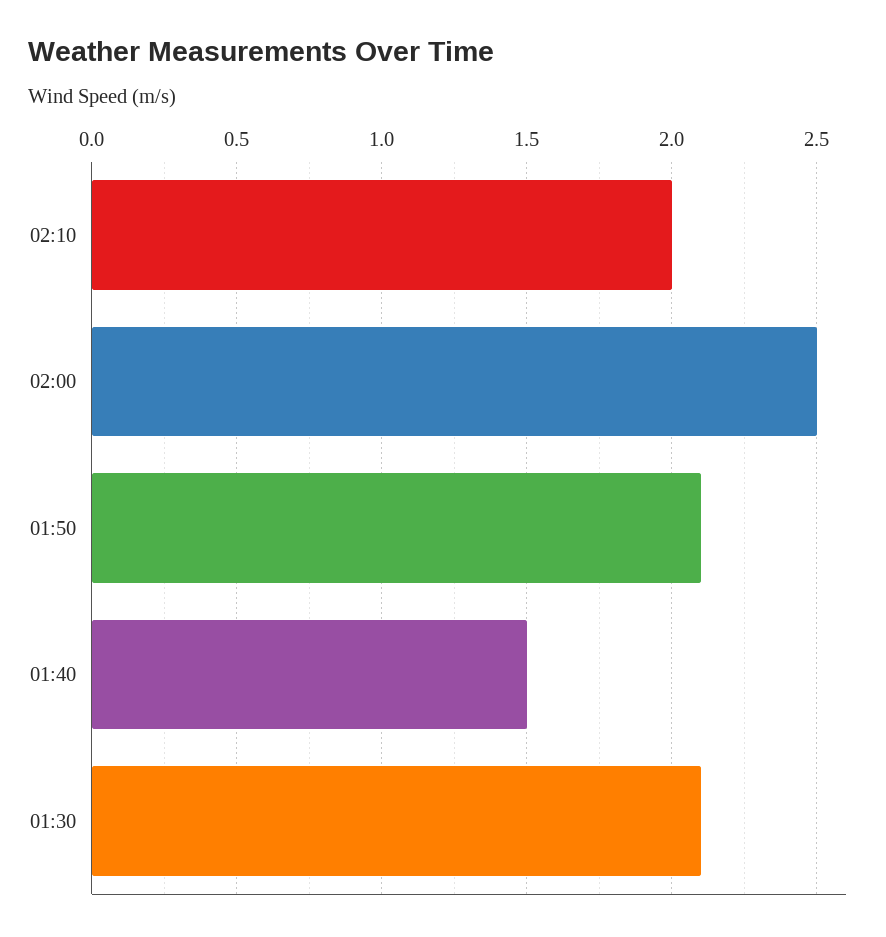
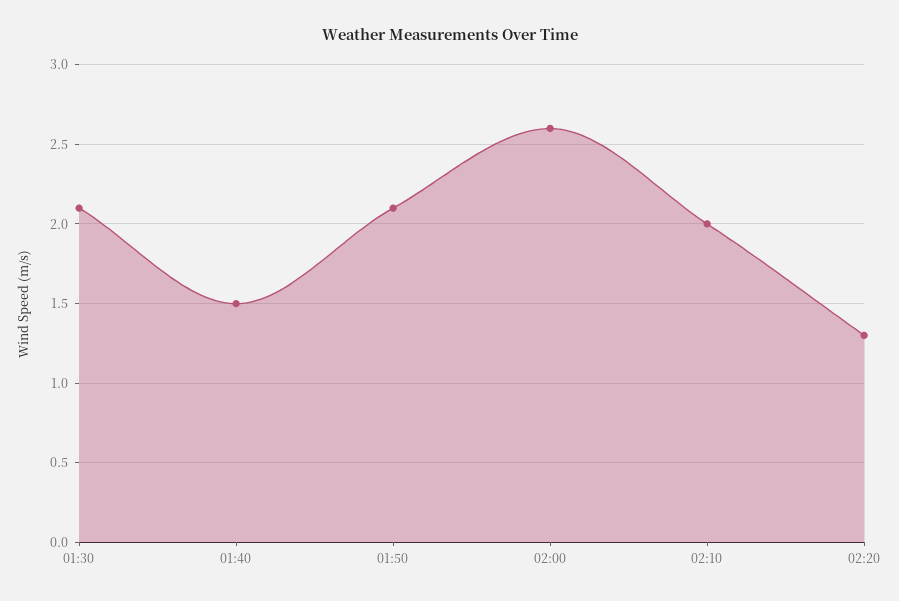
02:00: 2.5 -> 2.6
02:20: none -> 1.3

